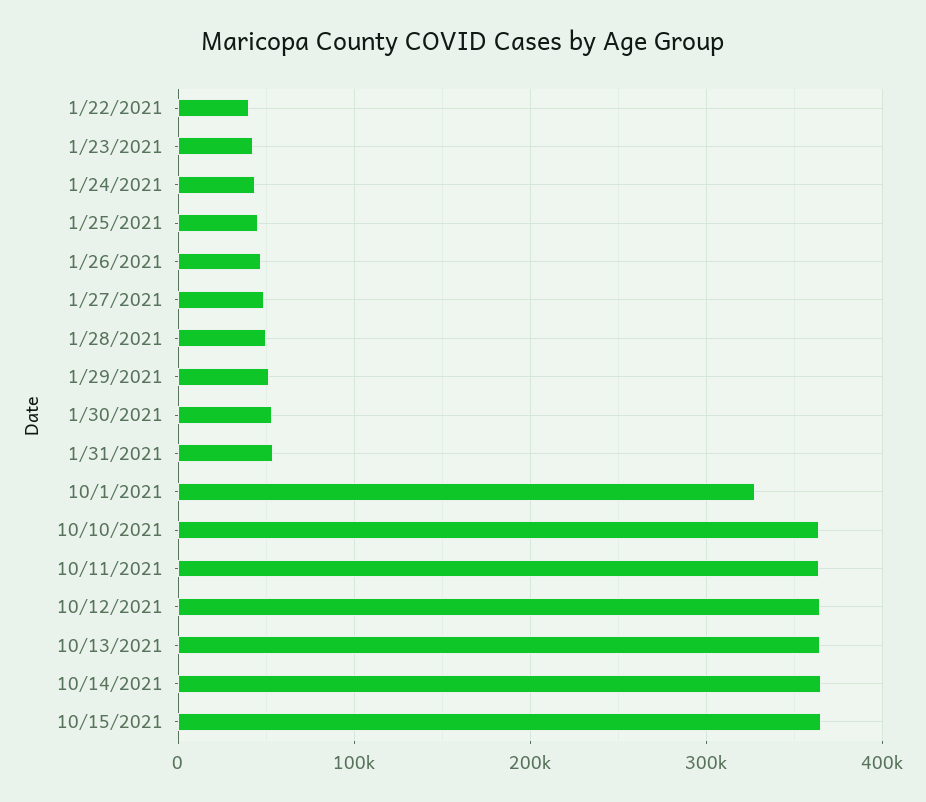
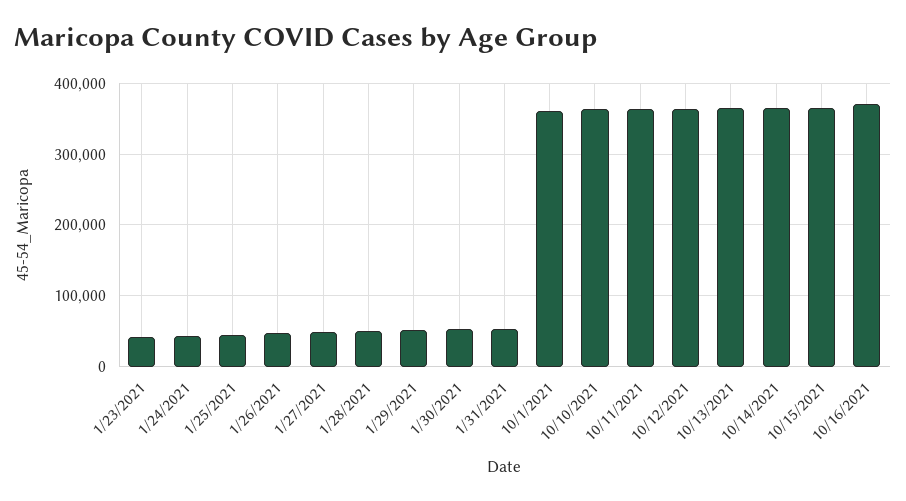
1/22/2021: 40000 -> none
10/1/2021: 330000 -> 360000
10/16/2021: none -> 370000

